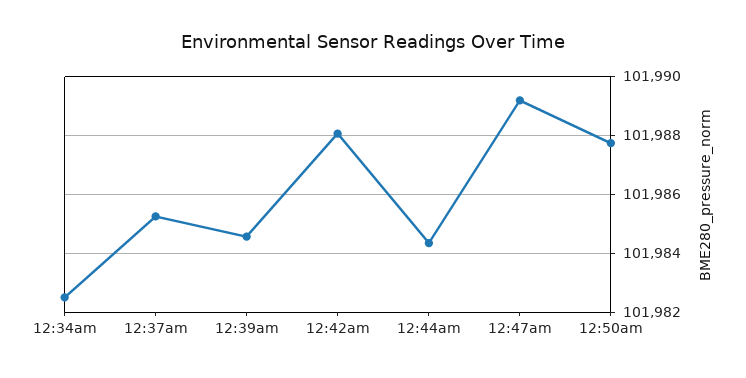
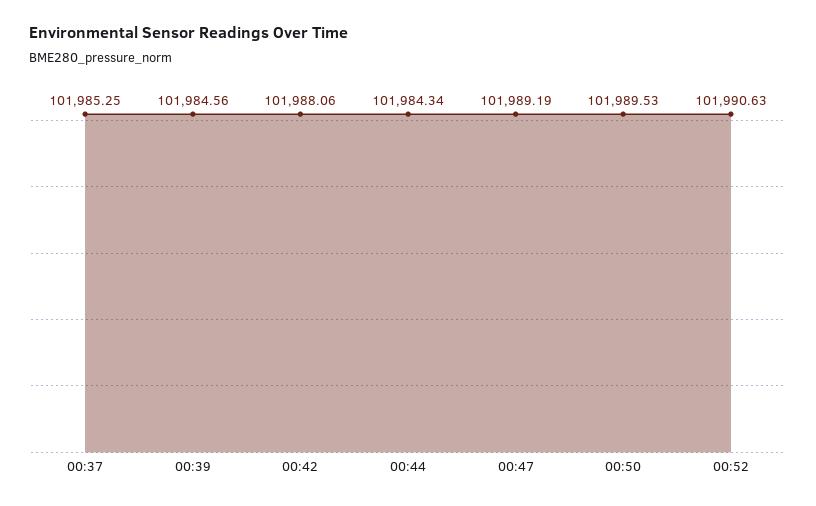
12:34am: 101982.5 -> none
12:50am: 101987.75 -> 101989.53
00:52: none -> 101990.63

